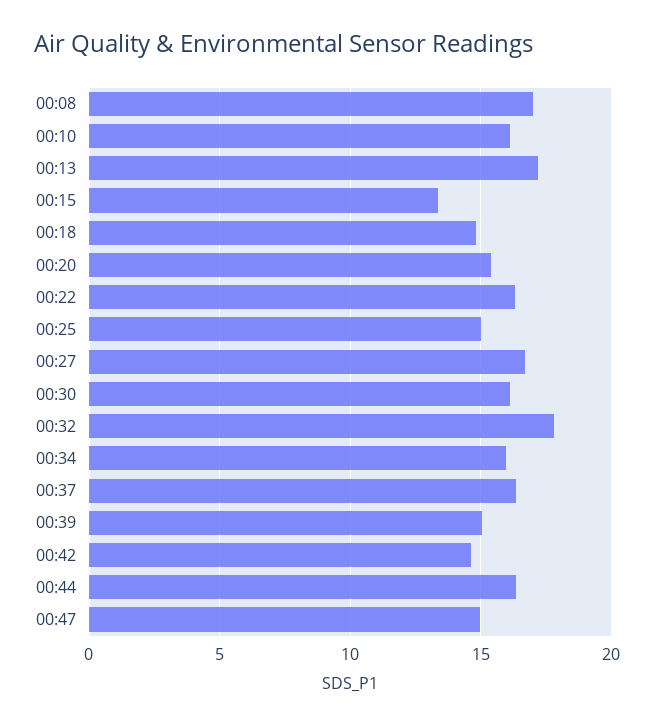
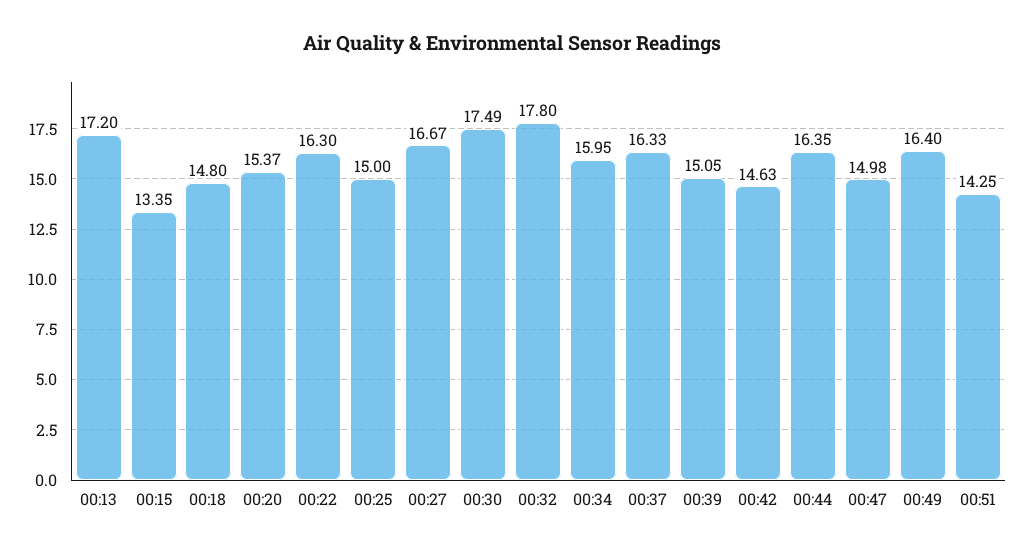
00:08: 17 -> none
00:10: 16 -> none
00:30: 16 -> 17.49
00:49: none -> 16.4
00:51: none -> 14.25

